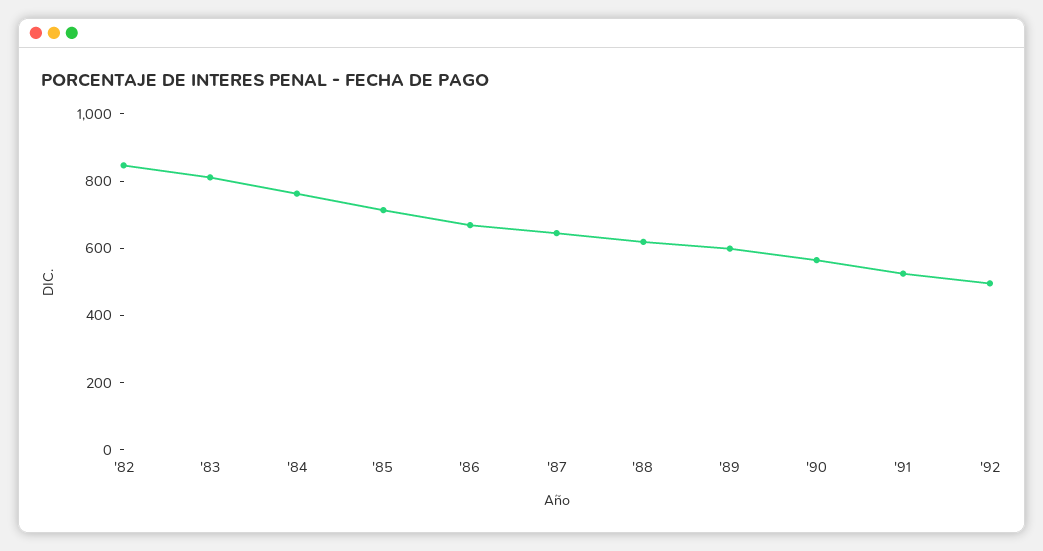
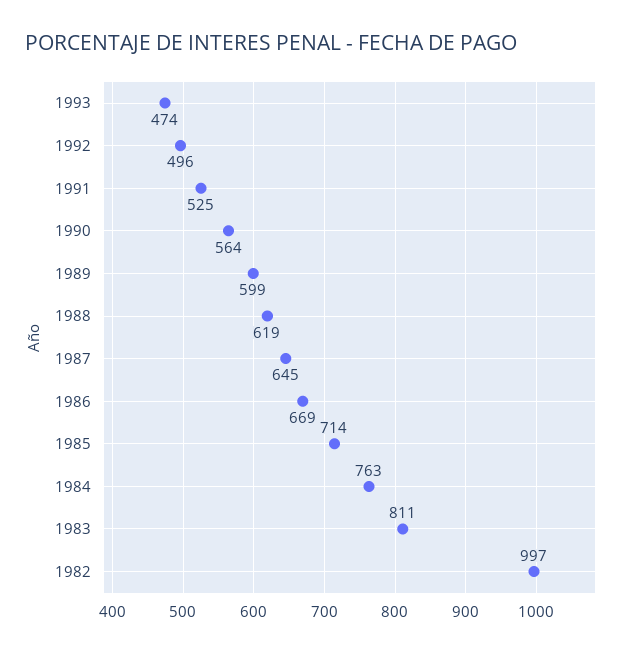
'82: 850 -> 997
1993: none -> 474

